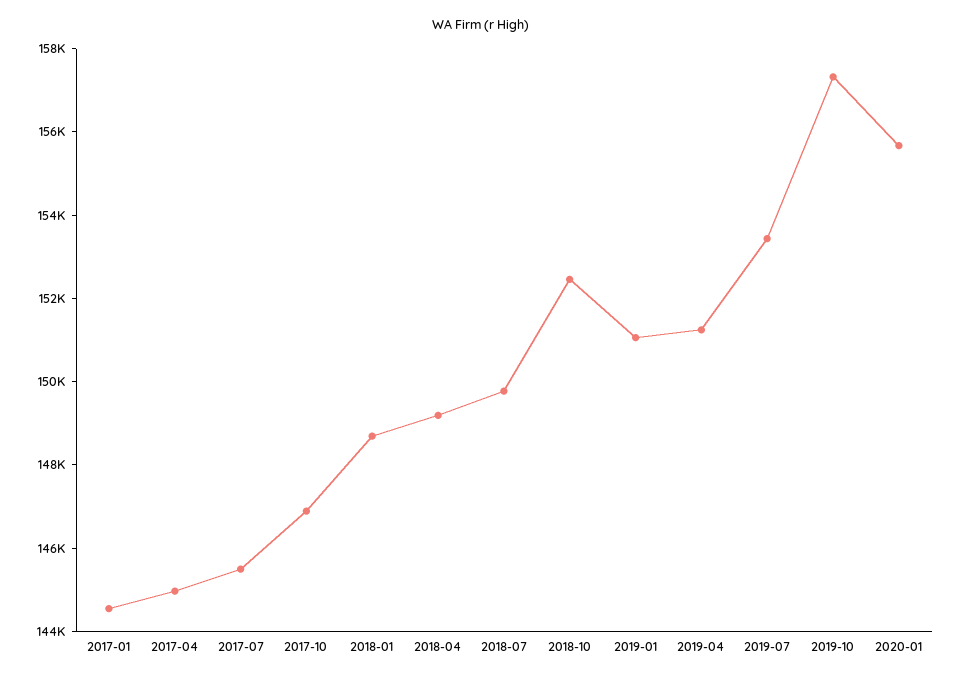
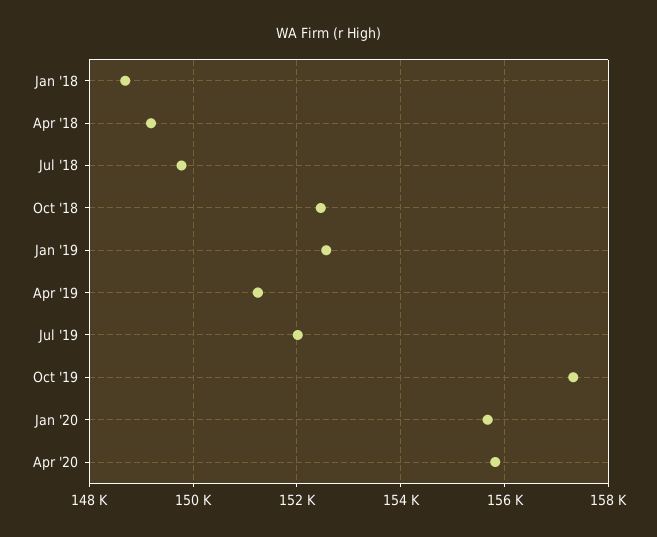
2017-01: 144500 -> none
2017-04: 145000 -> none
2017-07: 145500 -> none
2017-10: 147000 -> none
2019-01: 151000 -> 152600
2019-07: 153500 -> 152000
Apr '20: none -> 155800

